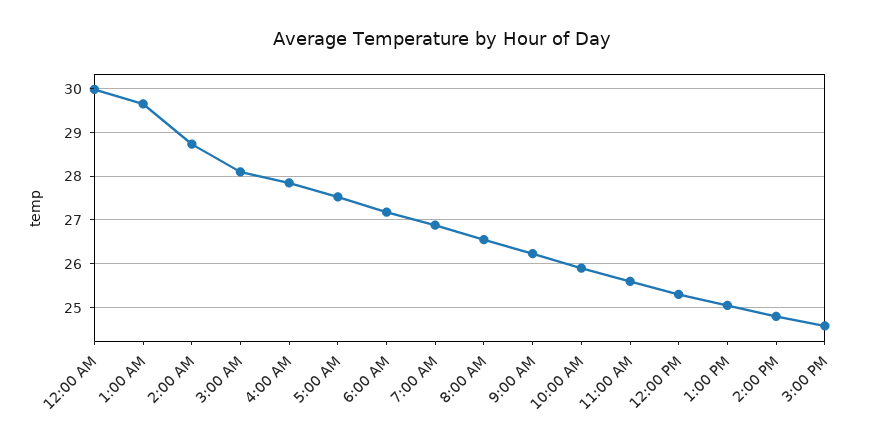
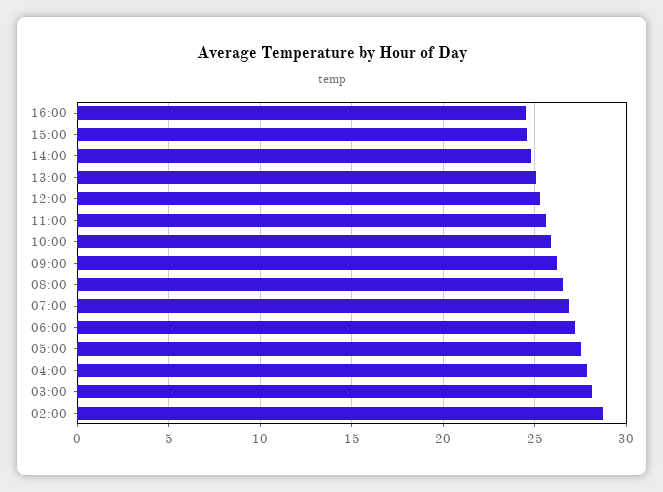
12:00 AM: 30 -> none
1:00 AM: 29.6 -> none
16:00: none -> 24.5

